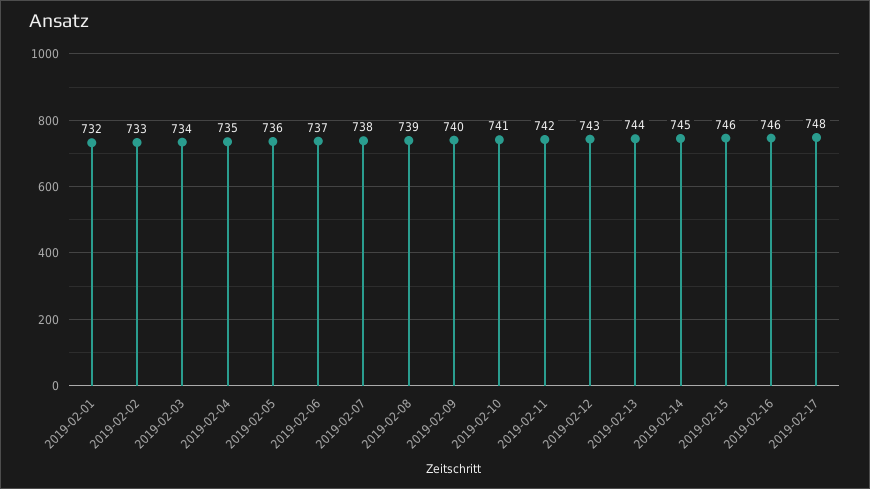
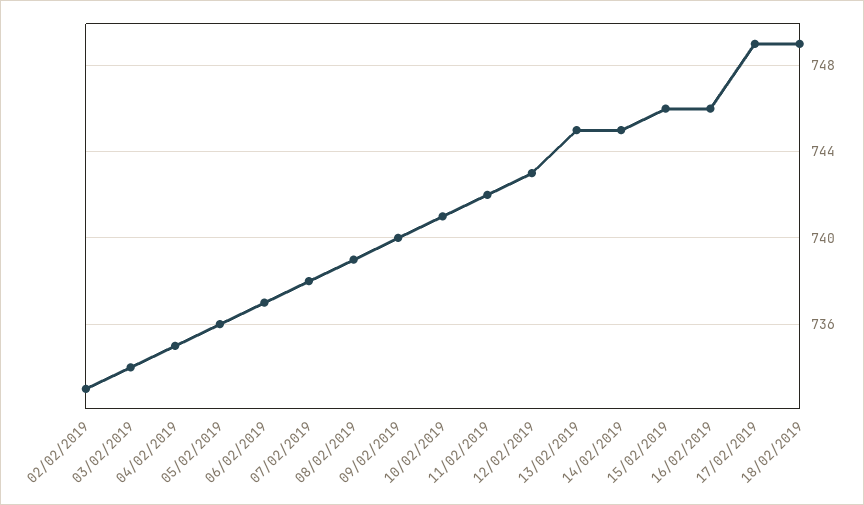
2019-02-01: 732 -> none
2019-02-13: 744 -> 745
2019-02-17: 748 -> 749
18/02/2019: none -> 749

